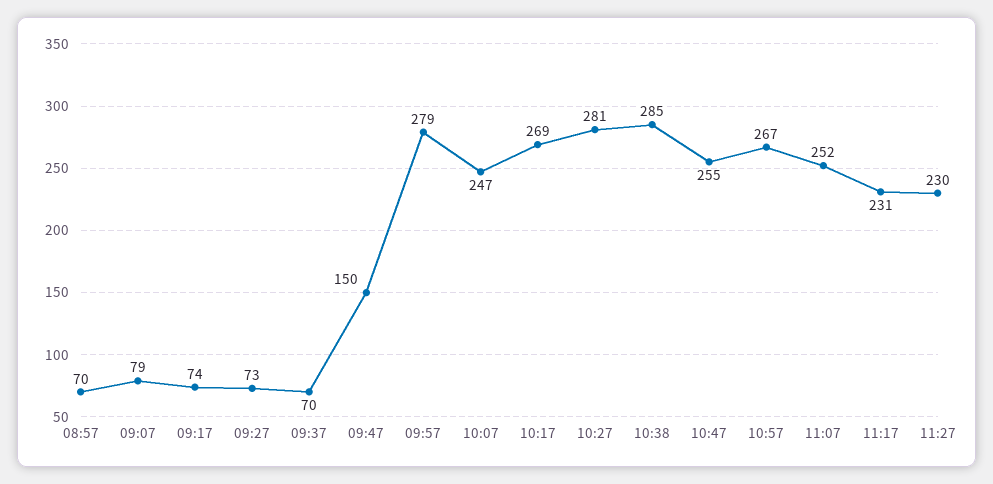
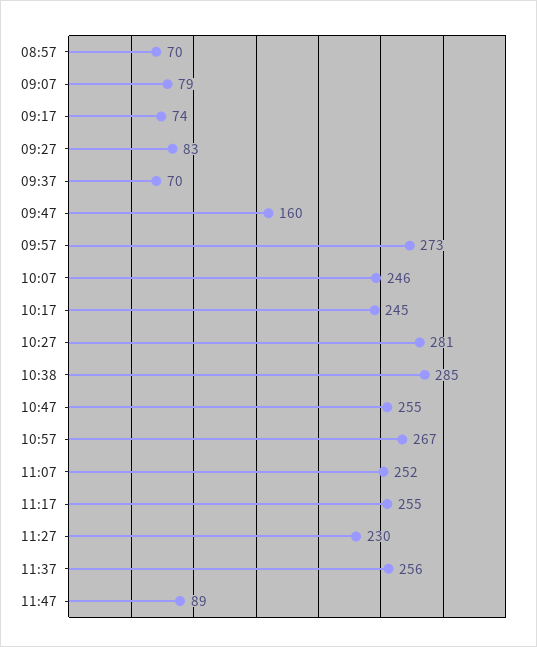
09:27: 73 -> 83
09:47: 150 -> 160
09:57: 279 -> 273
10:07: 247 -> 246
10:17: 269 -> 245
11:17: 231 -> 255
11:37: none -> 256
11:47: none -> 89

